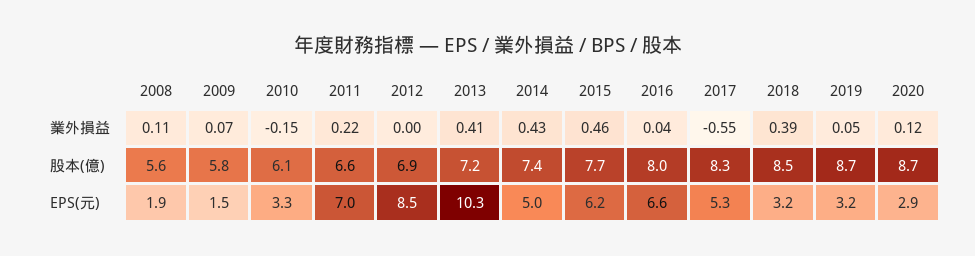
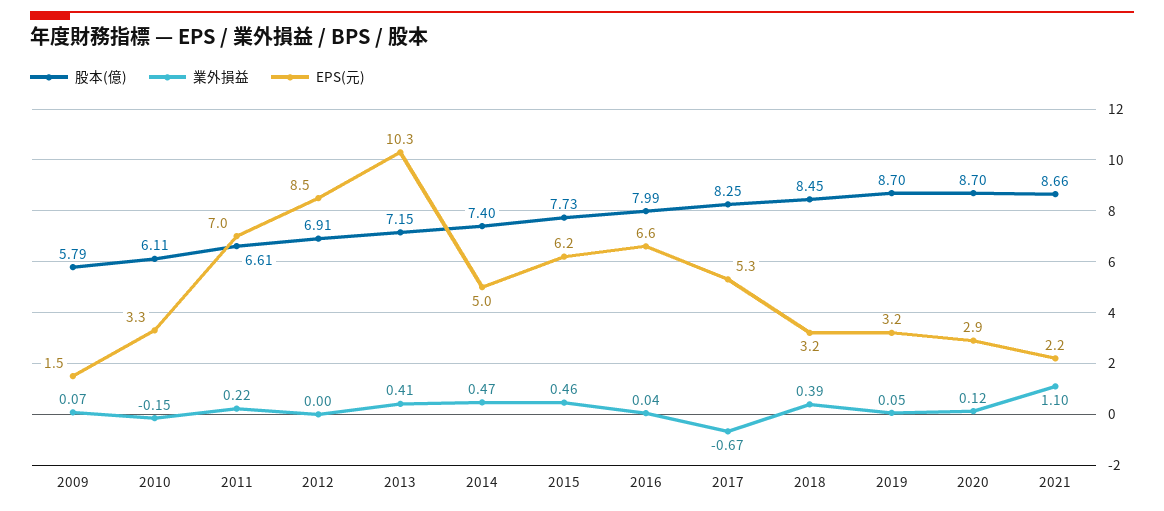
業外損益, 2008: 0.11 -> none
業外損益, 2014: 0.43 -> 0.47
業外損益, 2017: -0.55 -> -0.67
股本(億), 2008: 5.6 -> none
EPS(元), 2008: 1.9 -> none
股本(億), 2021: none -> 8.66
業外損益, 2021: none -> 1.1
EPS(元), 2021: none -> 2.2

